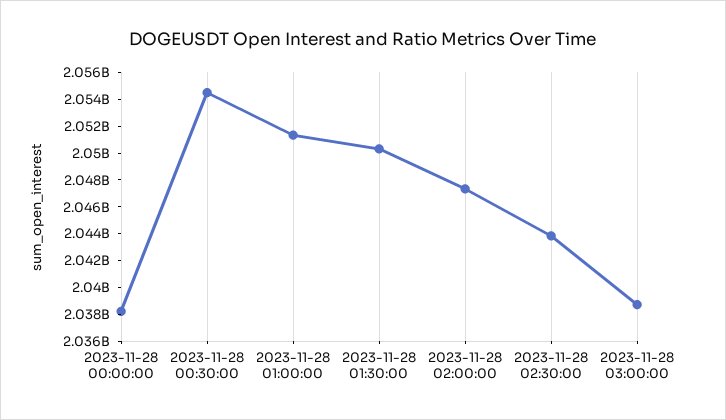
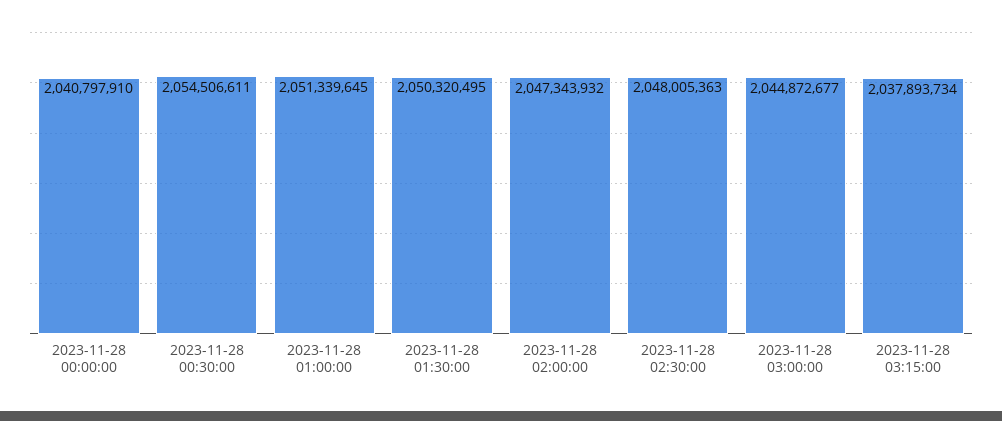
2023-11-28 00:00:00: 2038000000 -> 2040797910
2023-11-28 02:30:00: 2044000000 -> 2048005363
2023-11-28 03:00:00: 2039000000 -> 2044872677
2023-11-28 03:15:00: none -> 2037893734

